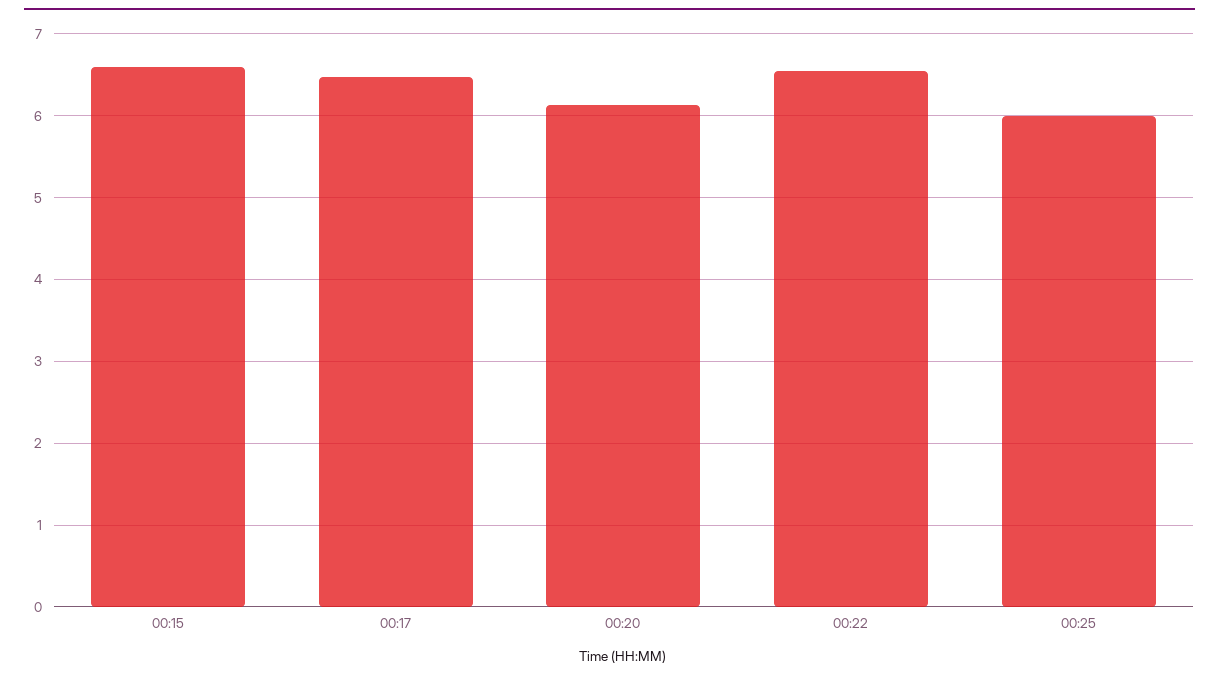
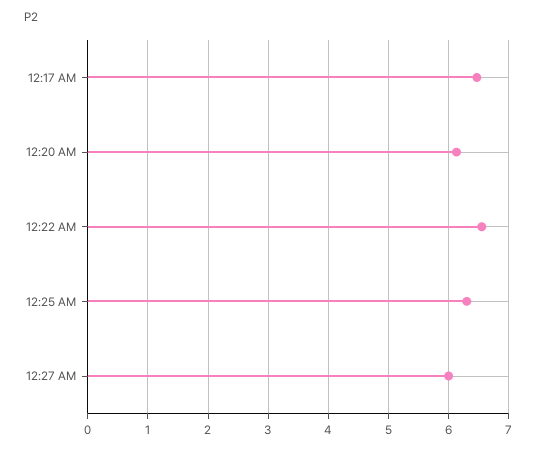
00:15: 6.6 -> none
00:25: 6 -> 6.3
12:27 AM: none -> 6

